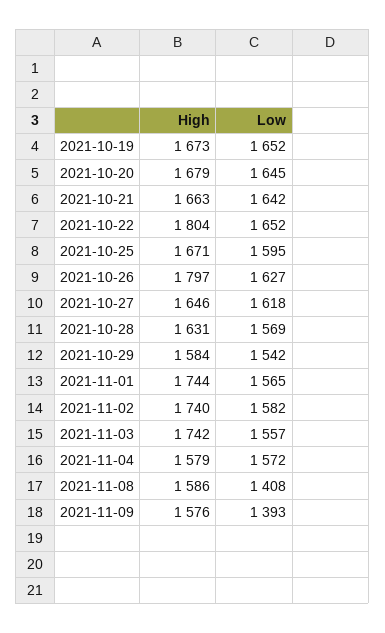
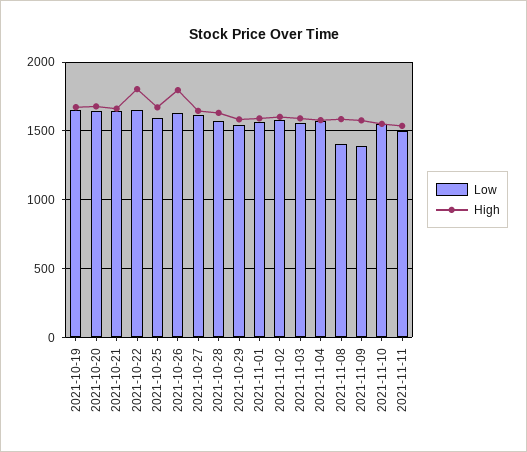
High, 2021-11-01: 1744 -> 1600
High, 2021-11-02: 1740 -> 1600
High, 2021-11-03: 1742 -> 1600
Low, 2021-11-10: none -> 1550
High, 2021-11-10: none -> 1550
Low, 2021-11-11: none -> 1500
High, 2021-11-11: none -> 1550

